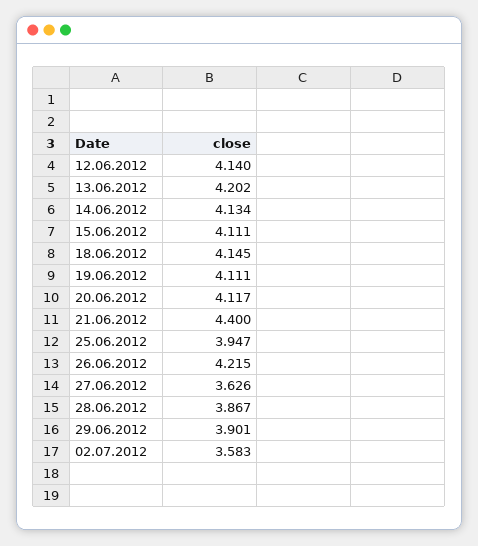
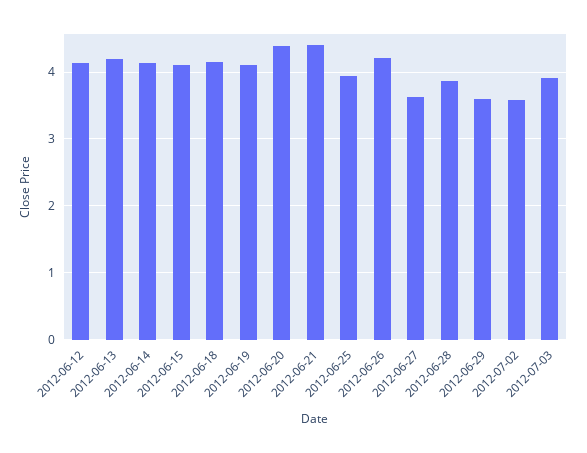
20.06.2012: 4.117 -> 4.4
29.06.2012: 3.901 -> 3.6
2012-07-03: none -> 3.9

